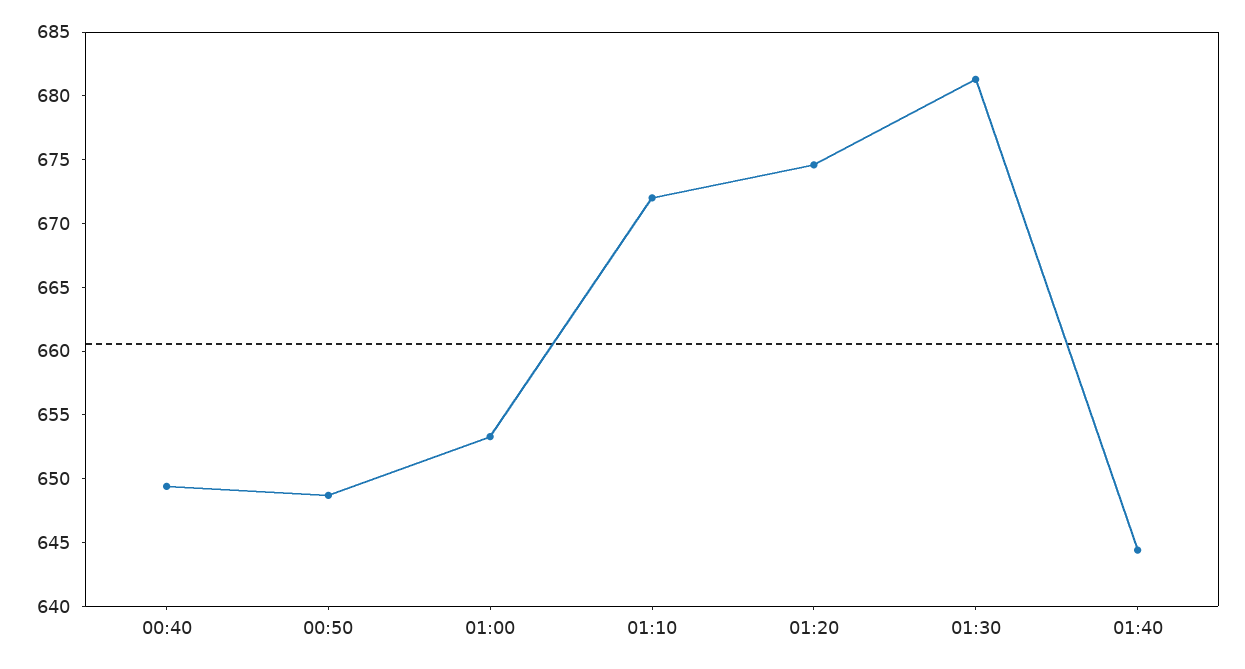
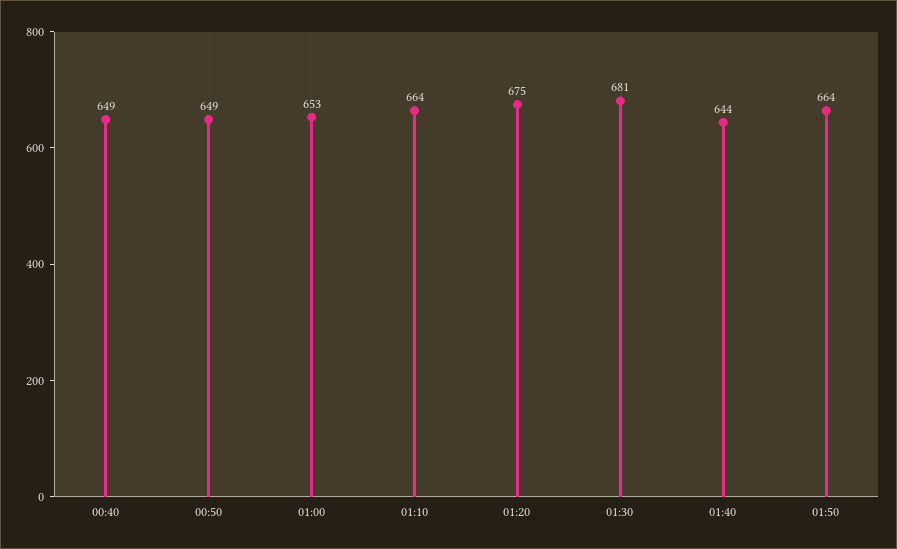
01:10: 672 -> 664
01:50: none -> 664

